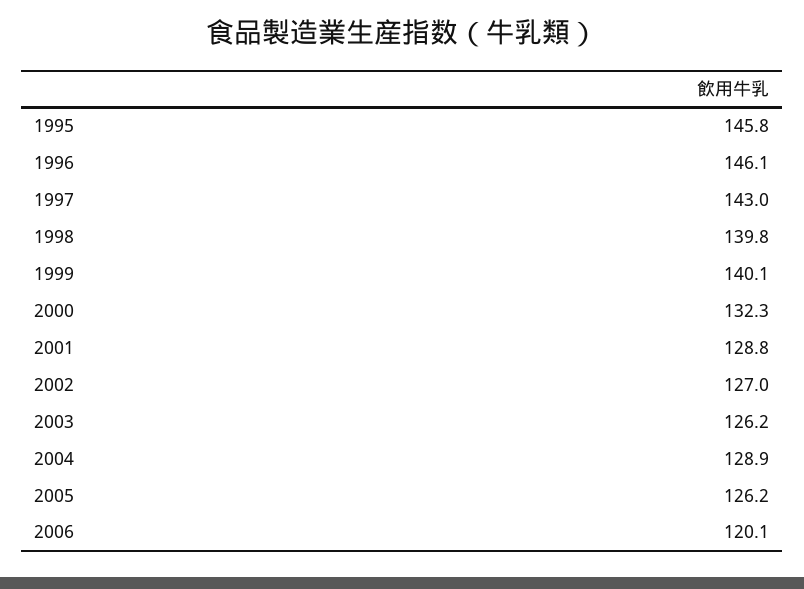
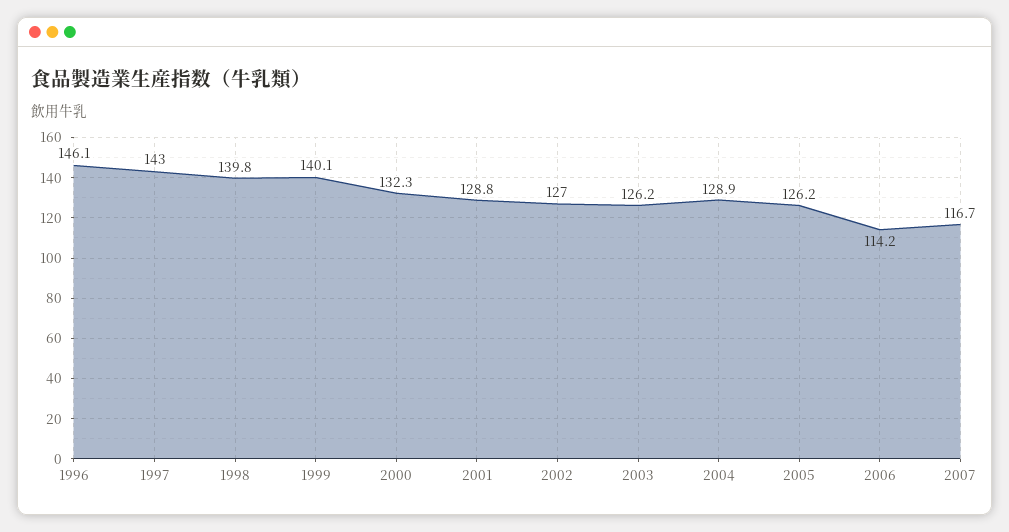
1995: 145.8 -> none
2006: 120.1 -> 114.2
2007: none -> 116.7

